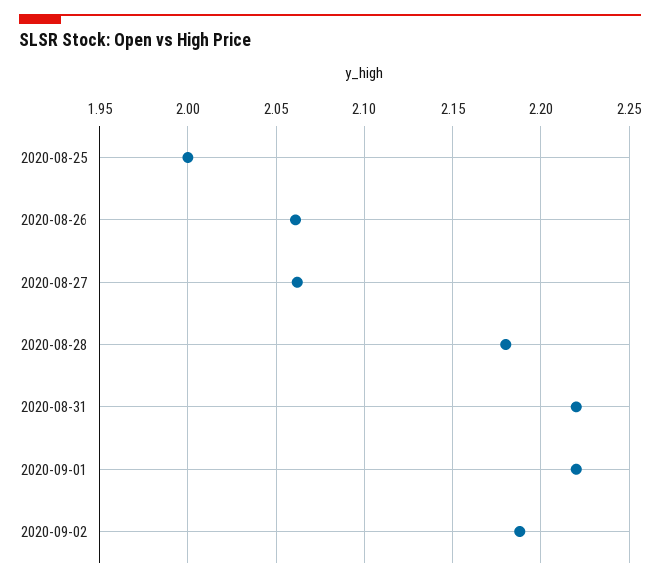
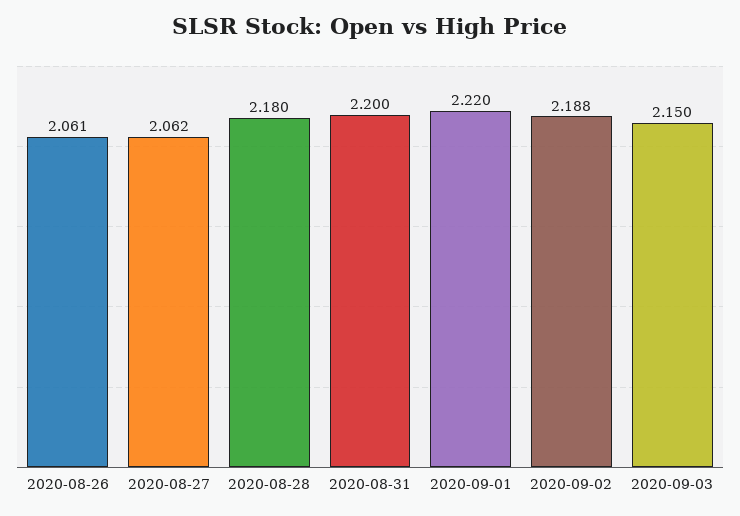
2020-08-25: 2 -> none
2020-08-31: 2.22 -> 2.2
2020-09-03: none -> 2.15

